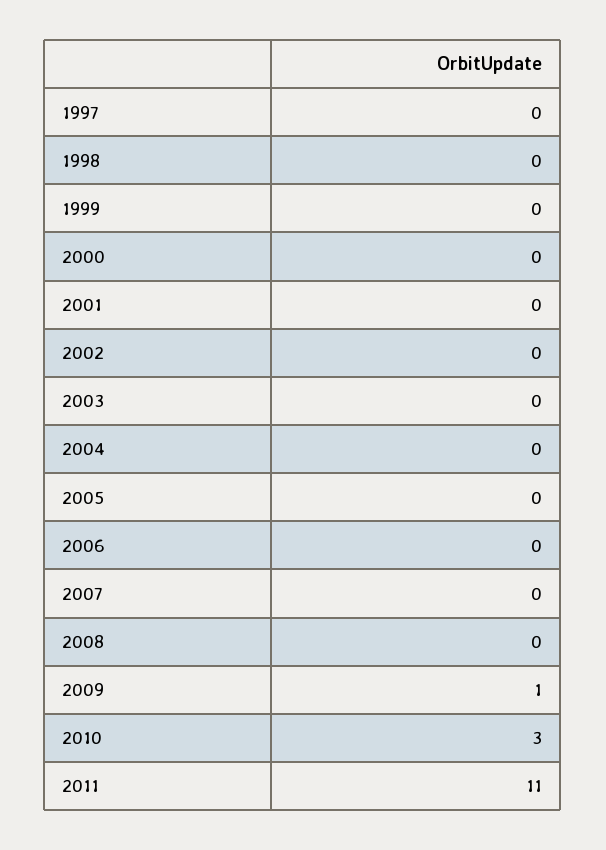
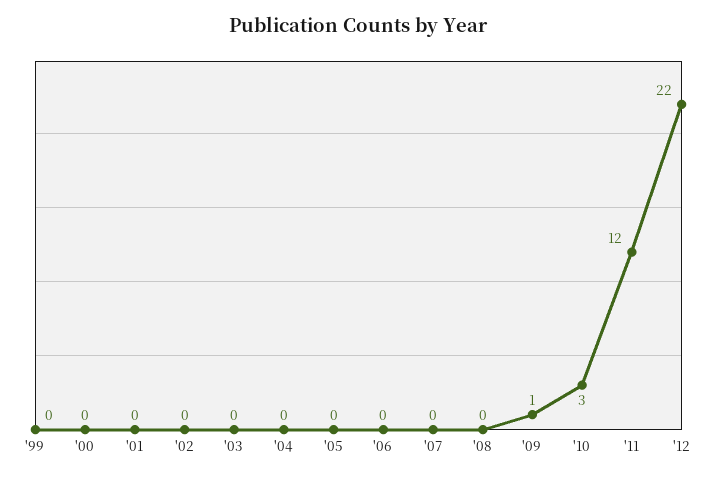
1997: 0 -> none
1998: 0 -> none
2011: 11 -> 12
'12: none -> 22

